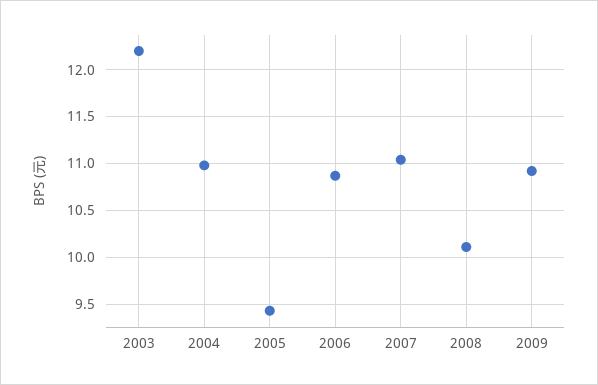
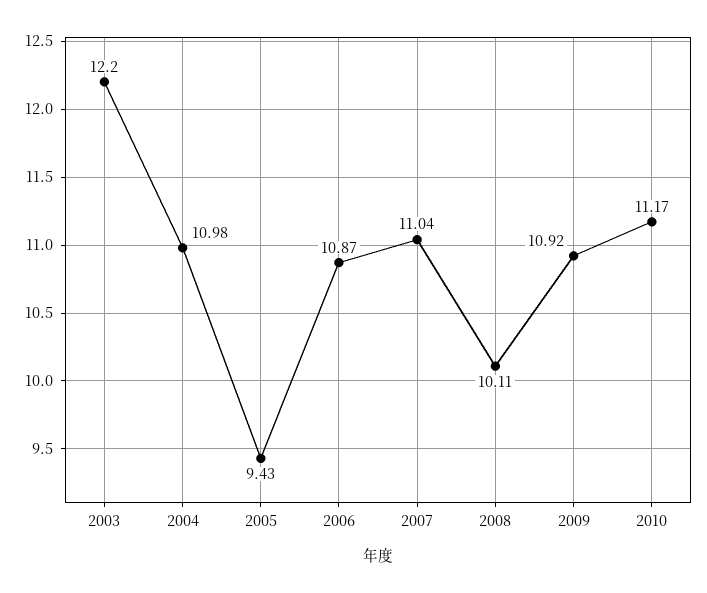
2010: none -> 11.17

